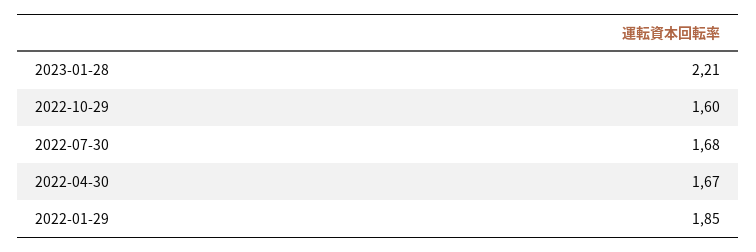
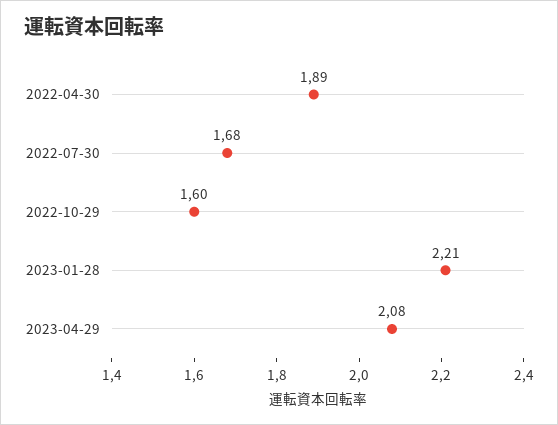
2022-04-30: 1.67 -> 1.89
2022-01-29: 1.85 -> none
2023-04-29: none -> 2.08

